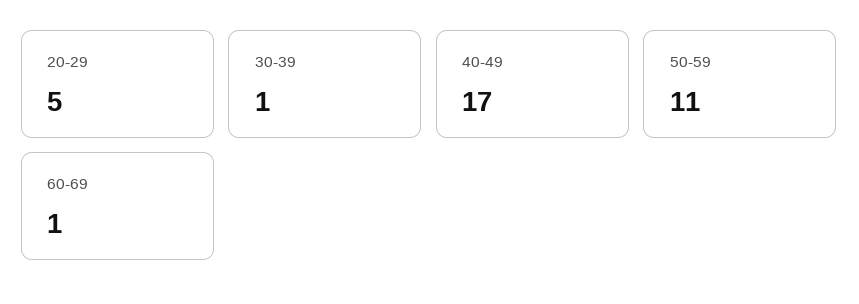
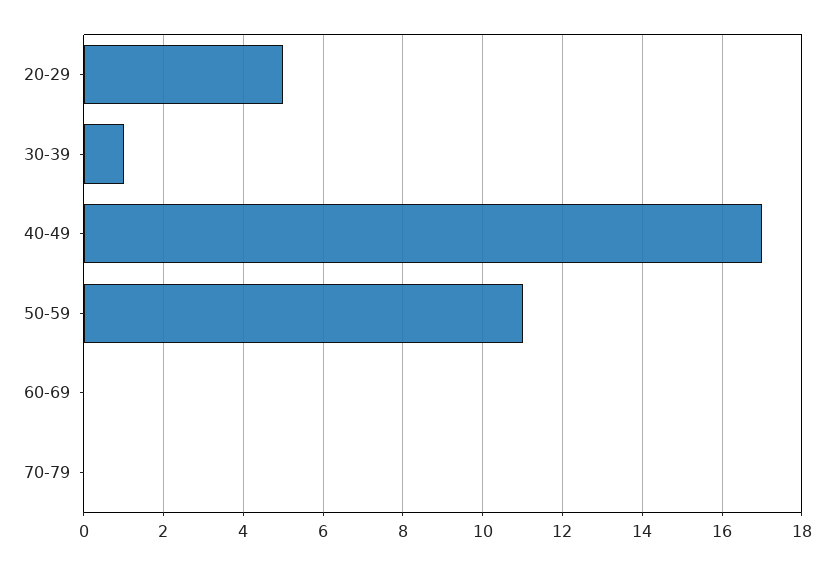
60-69: 1 -> 0
70-79: none -> 0

